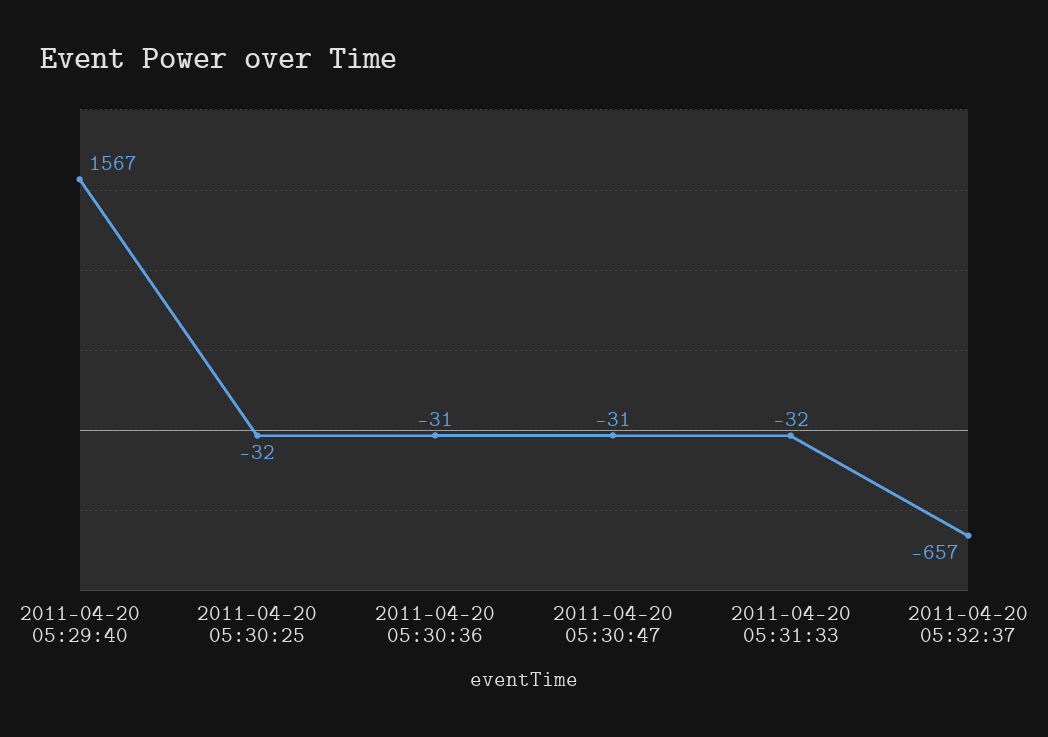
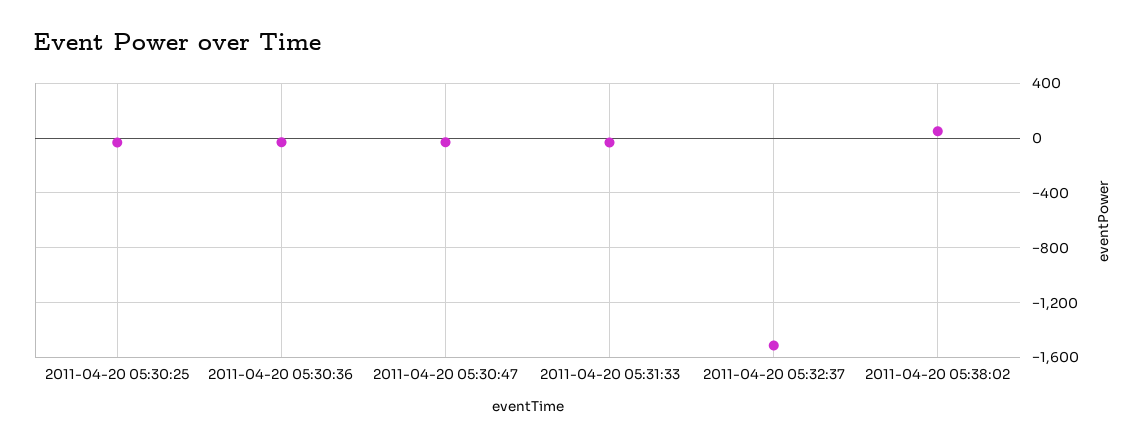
2011-04-20 05:29:40: 1567 -> none
2011-04-20 05:32:37: -657 -> -1500
2011-04-20 05:38:02: none -> 50

